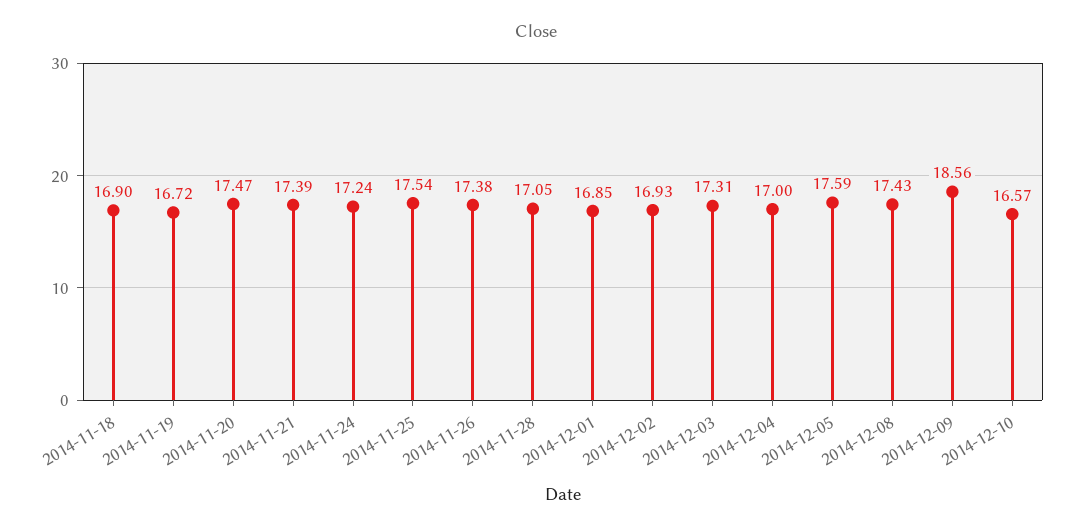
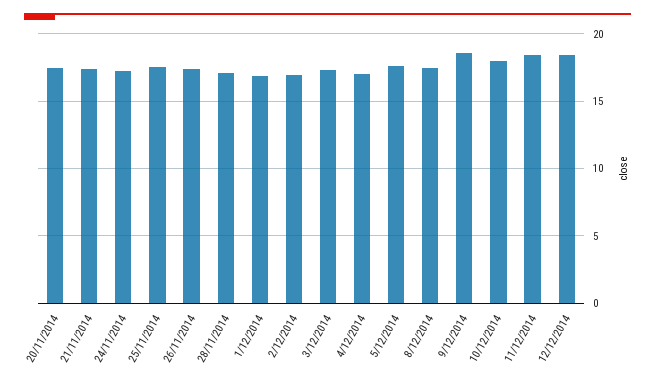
2014-11-18: 16.9 -> none
2014-11-19: 16.72 -> none
2014-12-10: 16.57 -> 18
11/12/2014: none -> 18.5
12/12/2014: none -> 18.5

